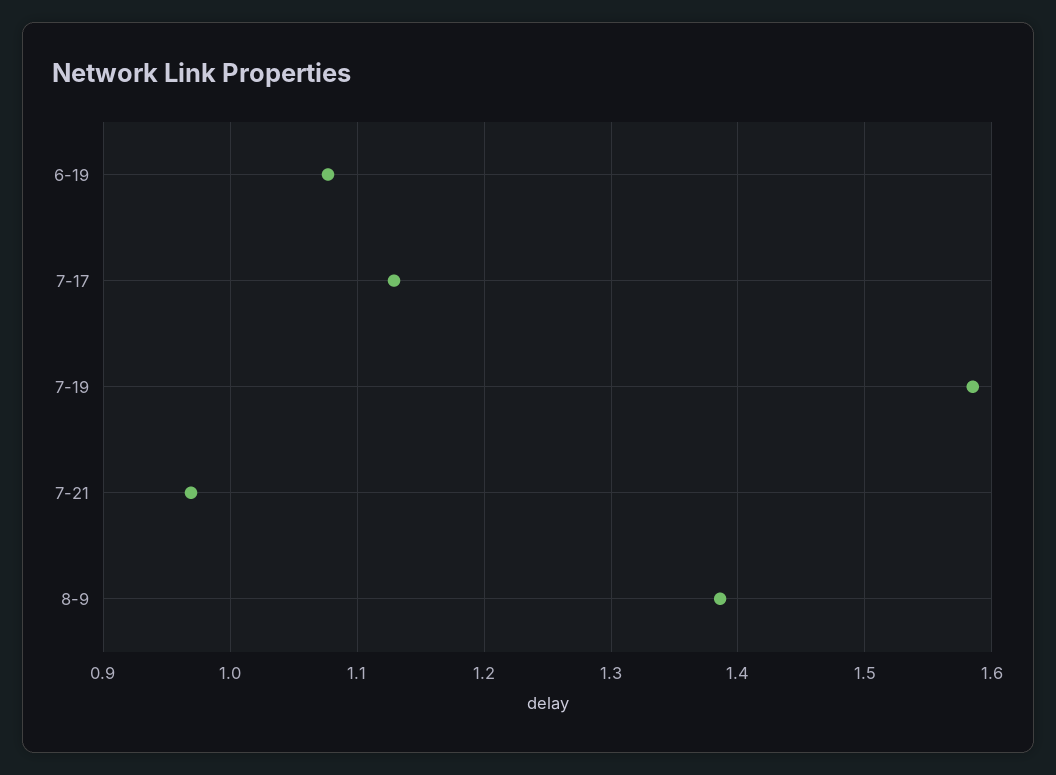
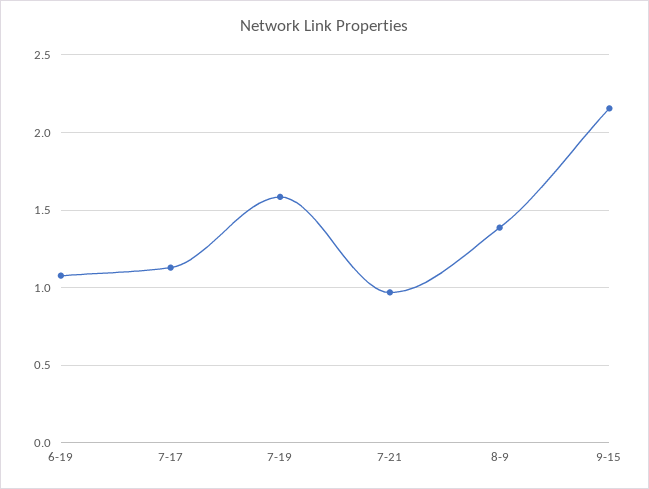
9-15: none -> 2.15

